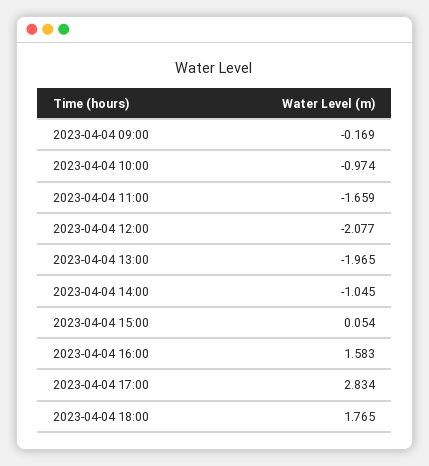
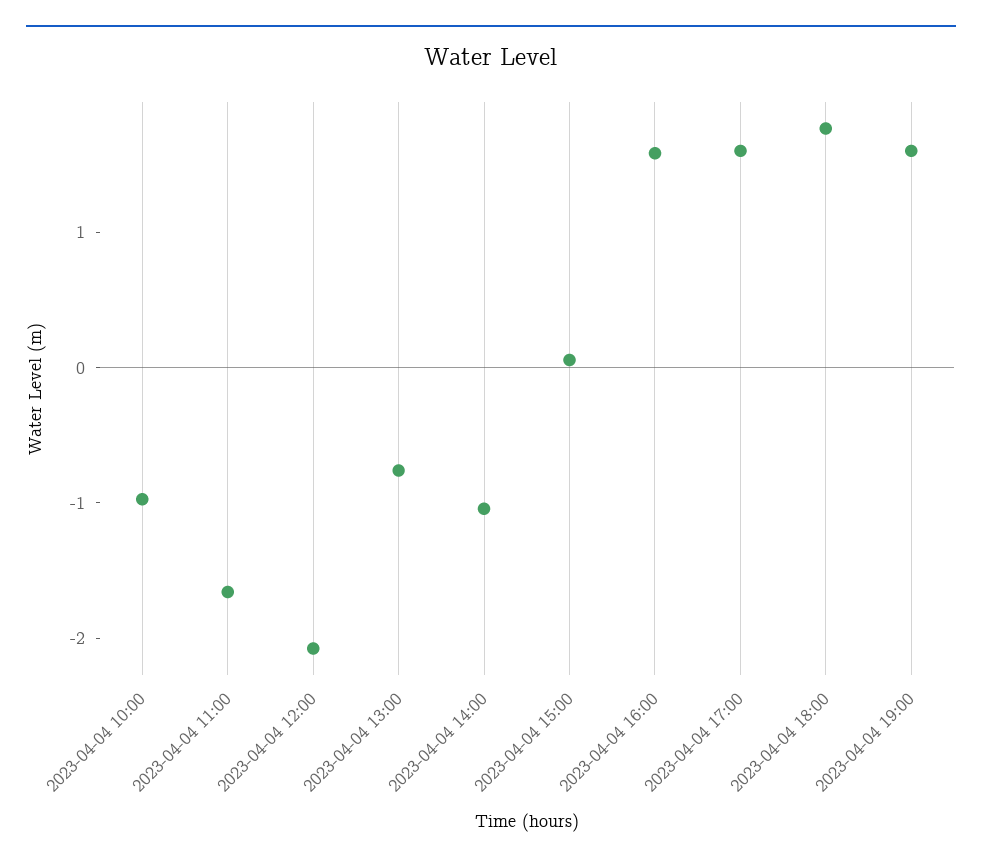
2023-04-04 09:00: -0.169 -> none
2023-04-04 13:00: -1.965 -> -0.8
2023-04-04 17:00: 2.834 -> 1.6
2023-04-04 19:00: none -> 1.6

